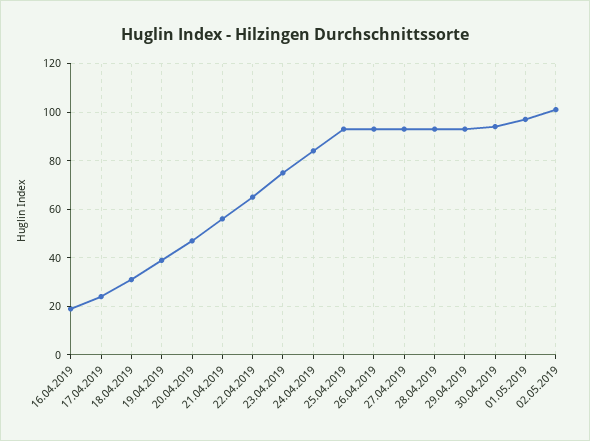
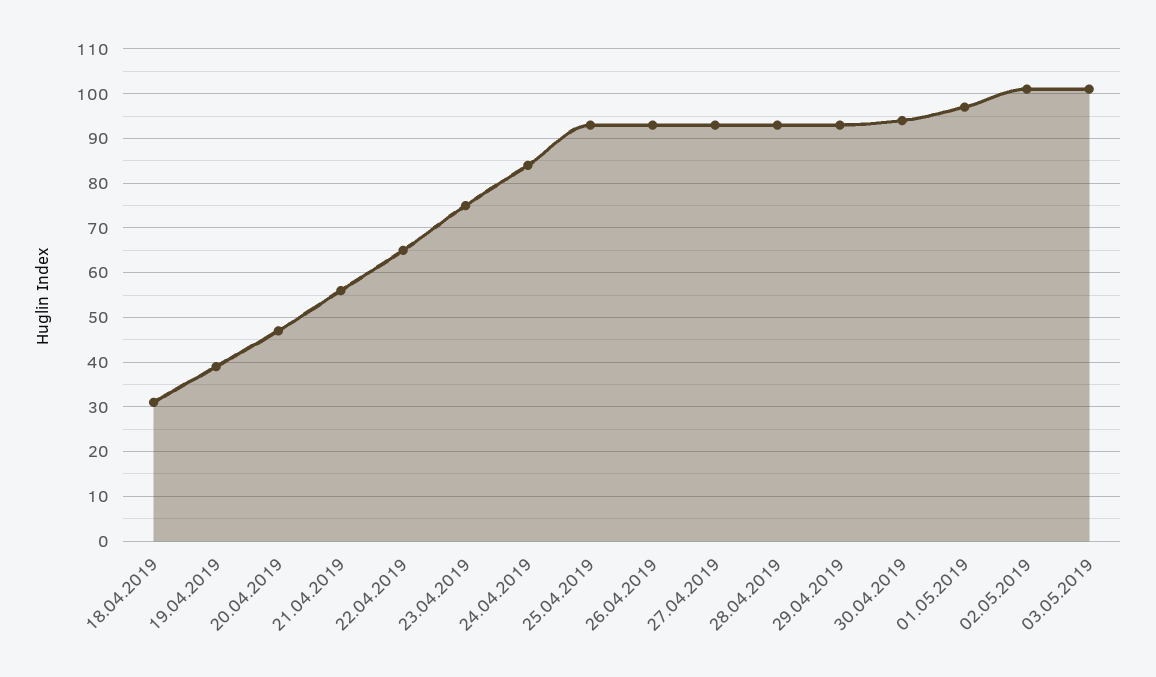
16.04.2019: 20 -> none
17.04.2019: 25 -> none
03.05.2019: none -> 100

